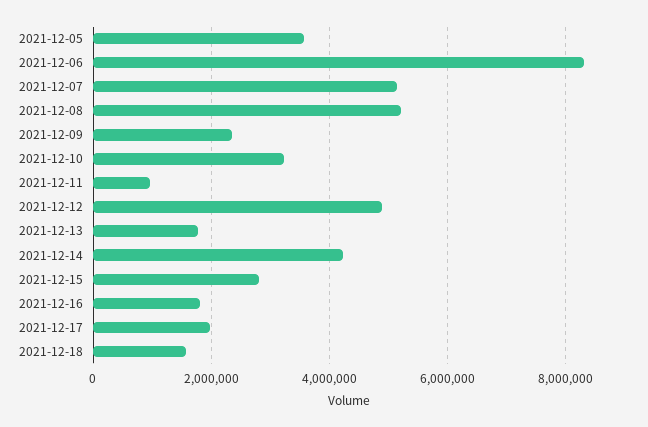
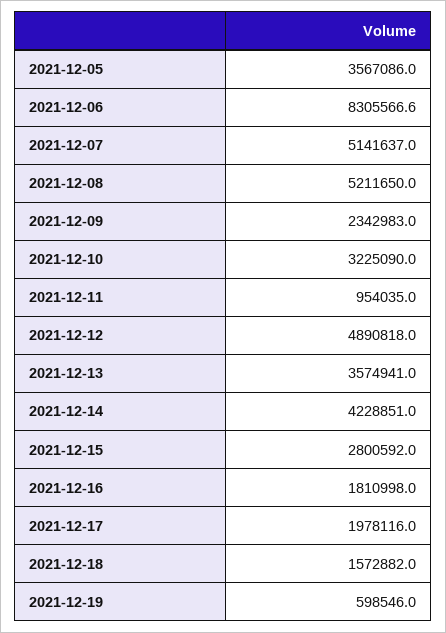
2021-12-13: 1800000 -> 3574941
2021-12-19: none -> 598546

